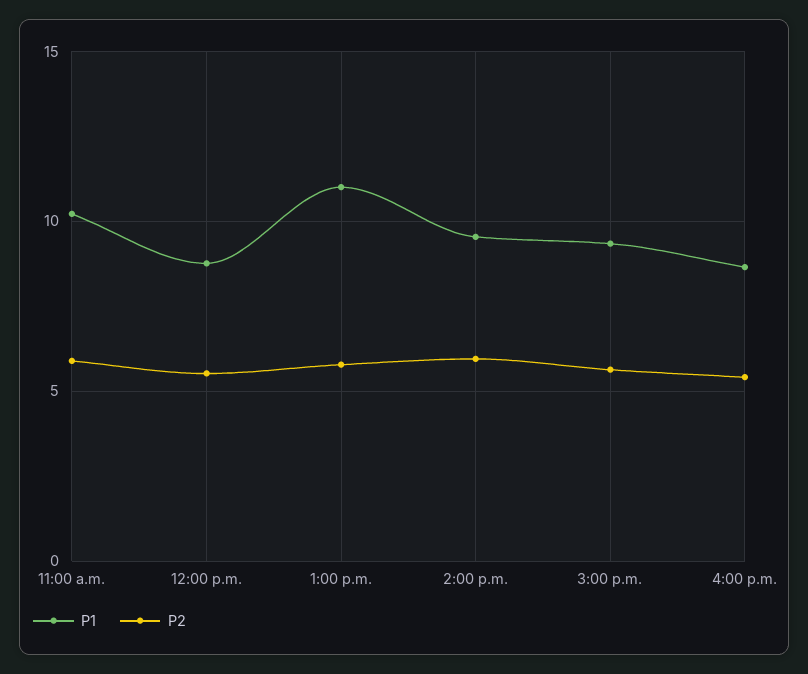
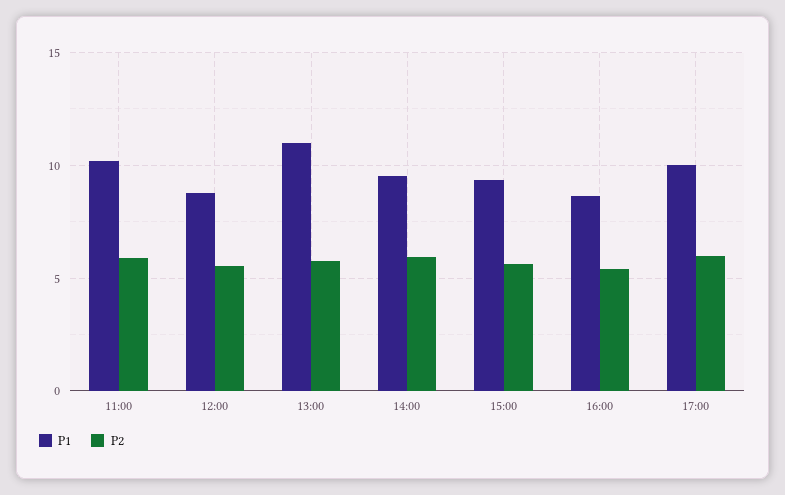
P1, 17:00: none -> 10
P2, 17:00: none -> 6

